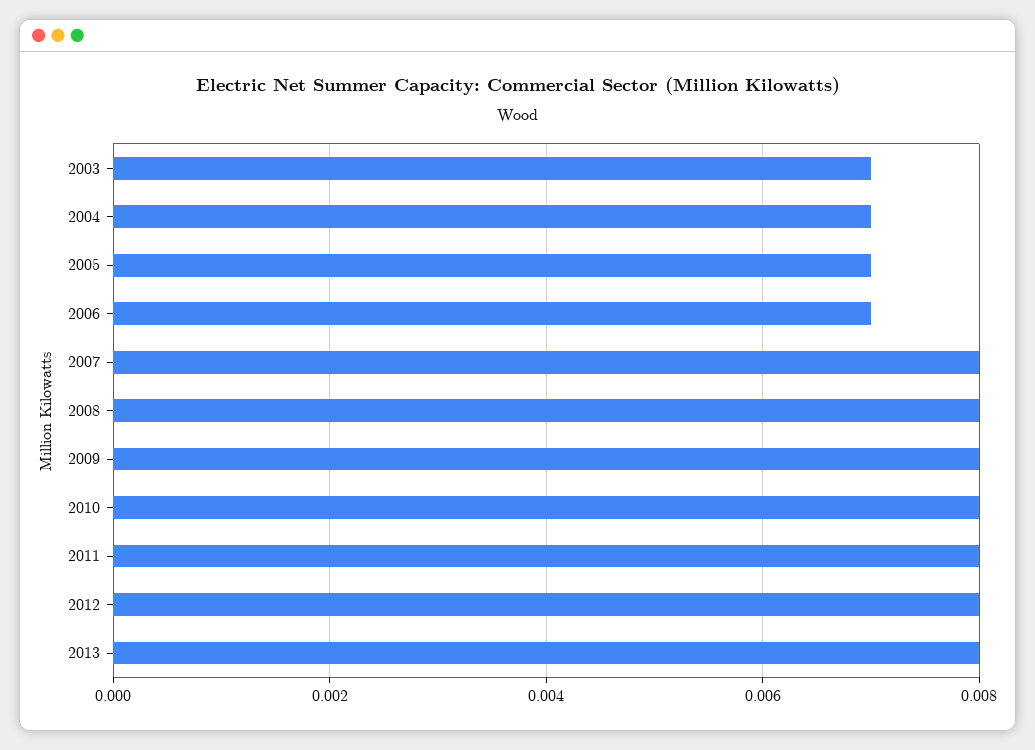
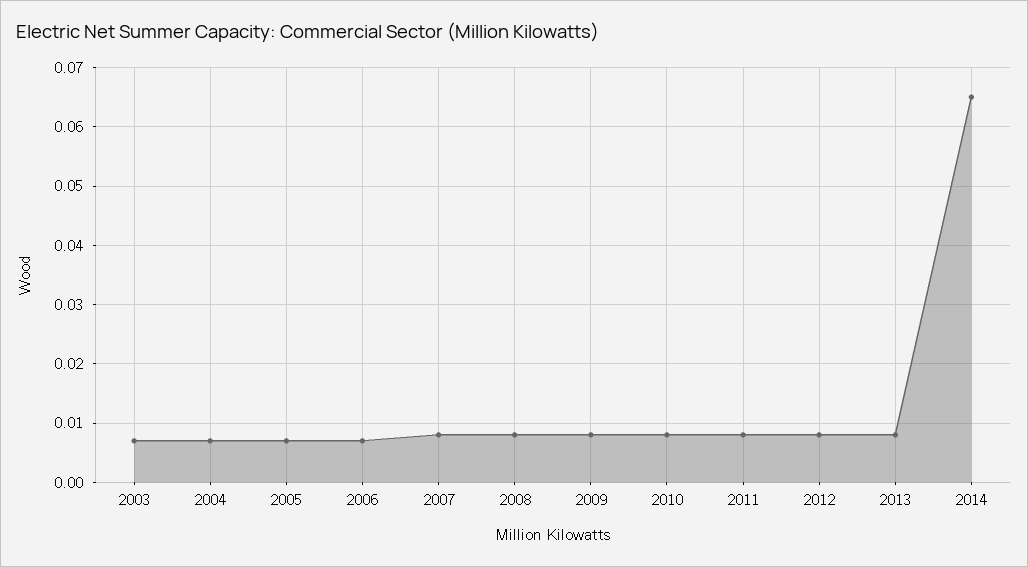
2014: none -> 0.065

